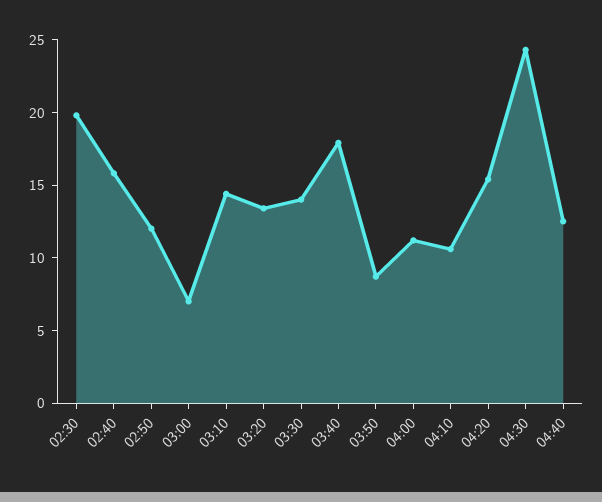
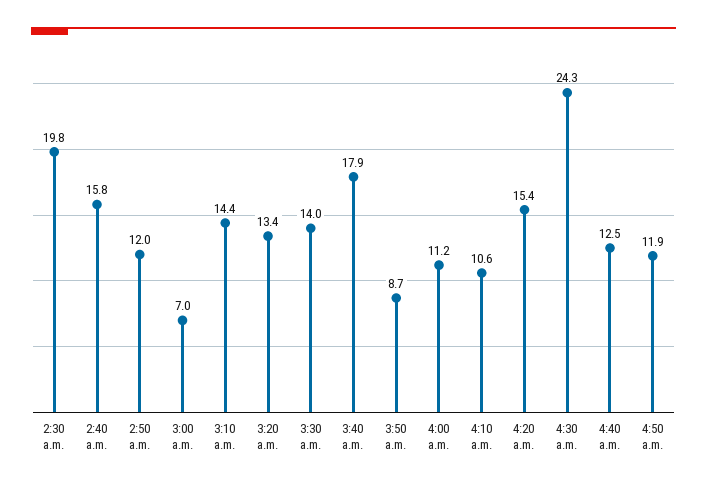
4:50 a.m.: none -> 11.9

